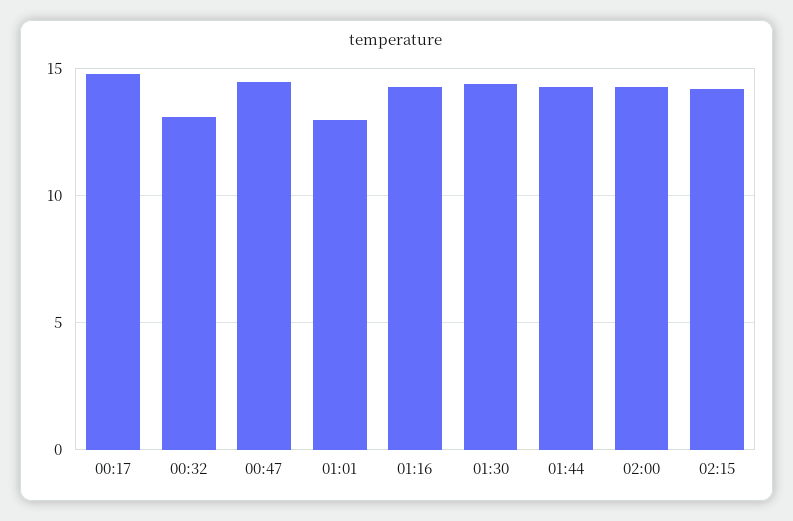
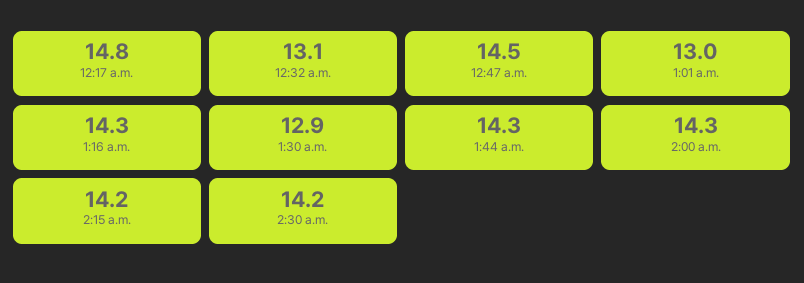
01:30: 14.5 -> 12.9
2:30 a.m.: none -> 14.2

